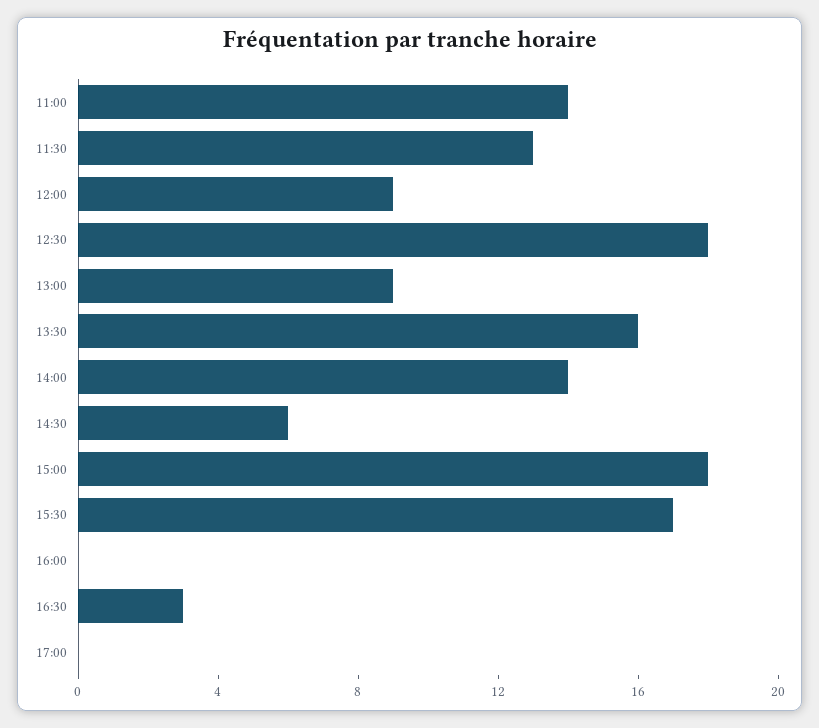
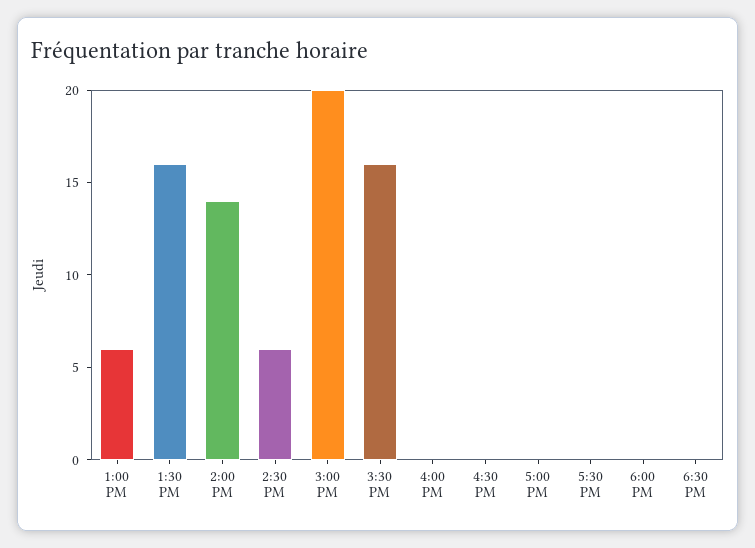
11:00: 14 -> none
11:30: 13 -> none
12:00: 9 -> none
12:30: 18 -> none
13:00: 9 -> 6
15:00: 18 -> 20
15:30: 17 -> 16
16:30: 3 -> 0
5:30 PM: none -> 0
6:00 PM: none -> 0
6:30 PM: none -> 0

